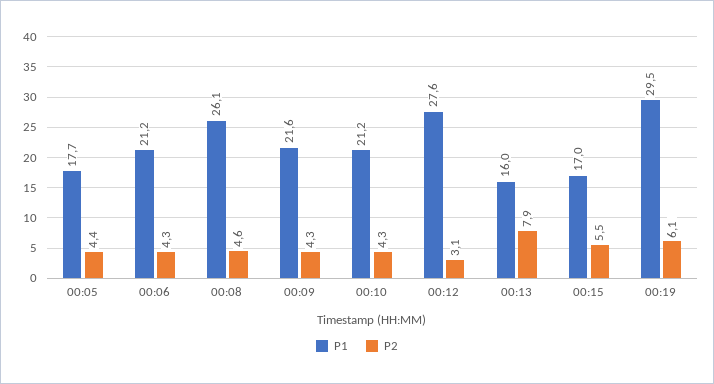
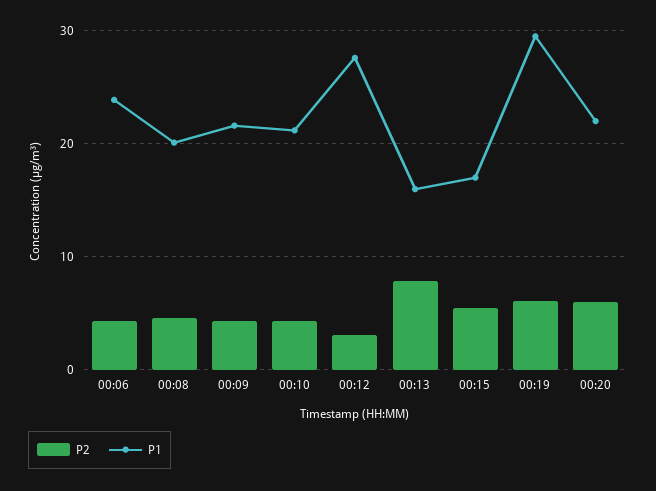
P1, 00:05: 17.7 -> none
P2, 00:05: 4.4 -> none
P1, 00:06: 21.2 -> 24
P1, 00:08: 26.1 -> 20
P2, 00:20: none -> 6
P1, 00:20: none -> 22

